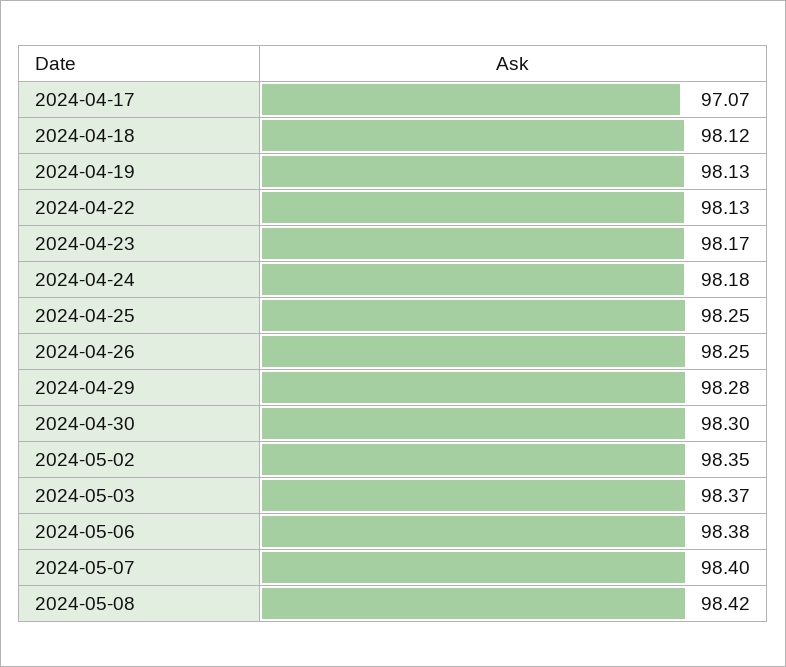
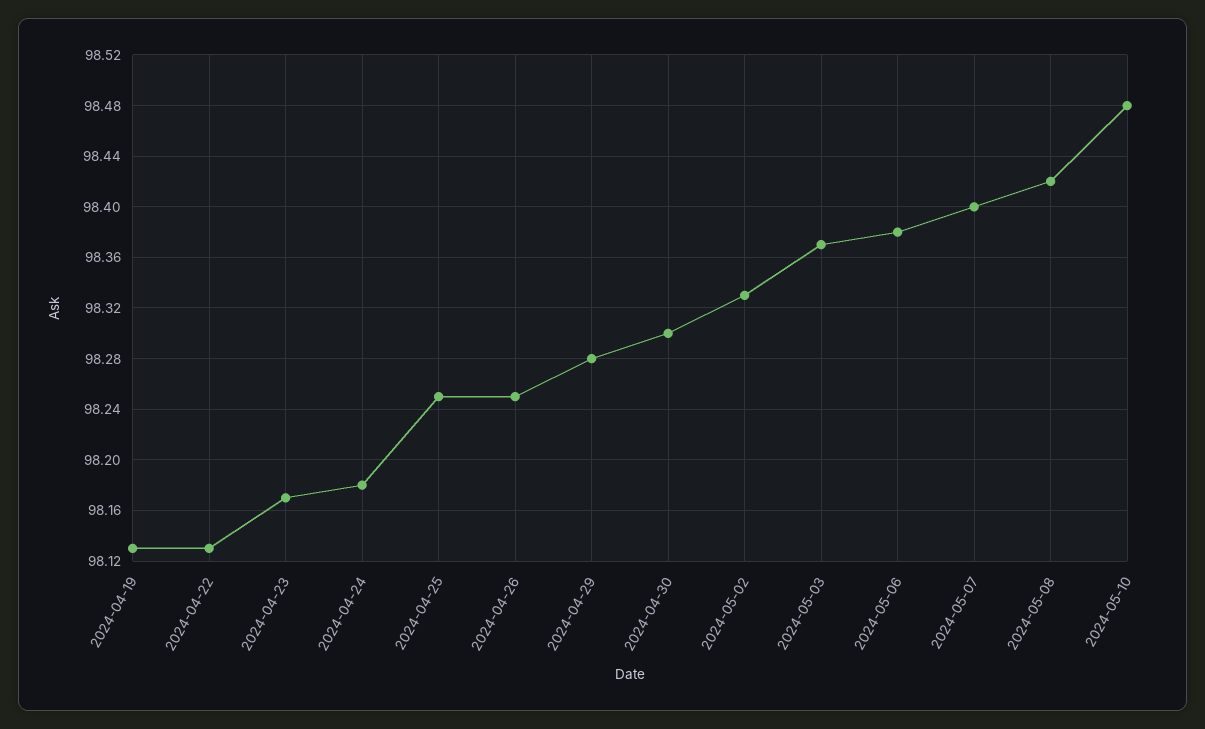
2024-04-17: 97.07 -> none
2024-04-18: 98.12 -> none
2024-05-02: 98.35 -> 98.33
2024-05-10: none -> 98.48

